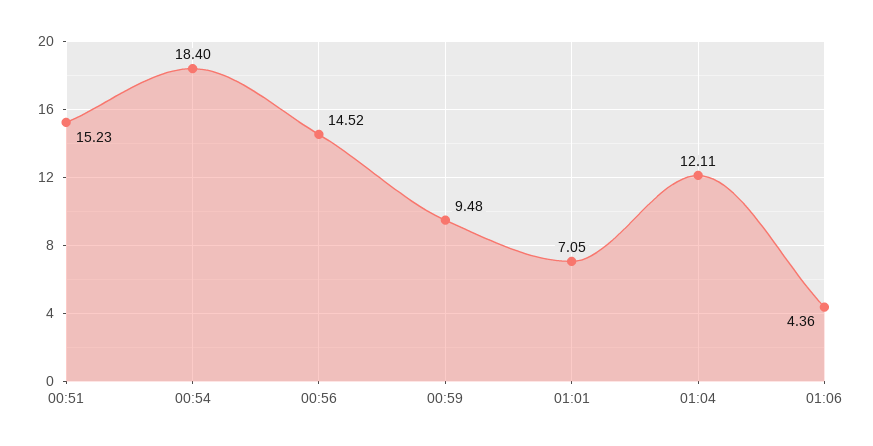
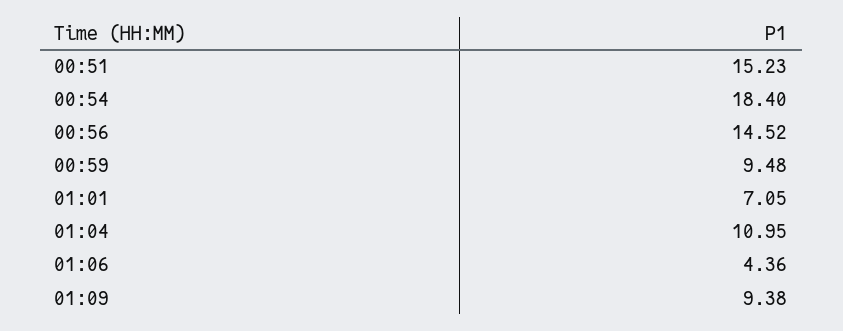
01:04: 12.11 -> 10.95
01:09: none -> 9.38

